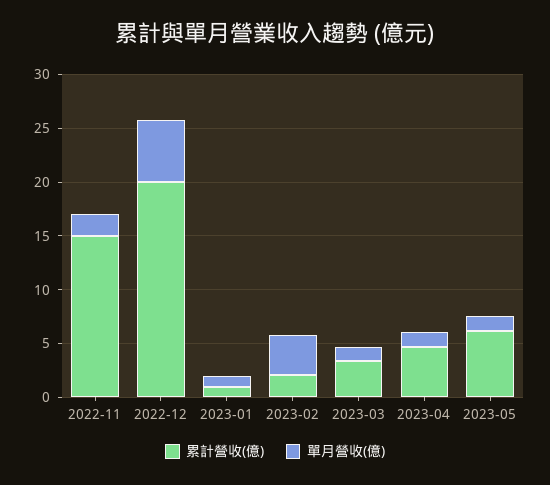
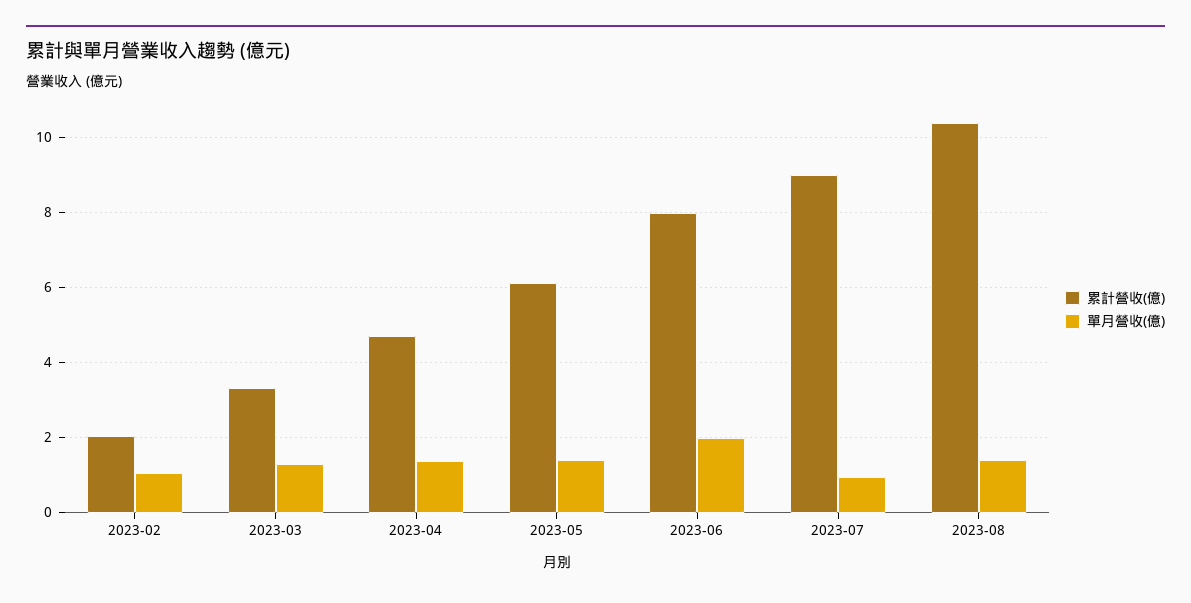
累計營收(億), 2022-11: 15 -> none
單月營收(億), 2022-11: 2 -> none
累計營收(億), 2022-12: 20 -> none
單月營收(億), 2022-12: 6 -> none
累計營收(億), 2023-01: 1 -> none
單月營收(億), 2023-01: 1 -> none
單月營收(億), 2023-02: 4 -> 1
累計營收(億), 2023-06: none -> 8
單月營收(億), 2023-06: none -> 2
累計營收(億), 2023-07: none -> 9
單月營收(億), 2023-07: none -> 1
累計營收(億), 2023-08: none -> 10.4
單月營收(億), 2023-08: none -> 1.4

